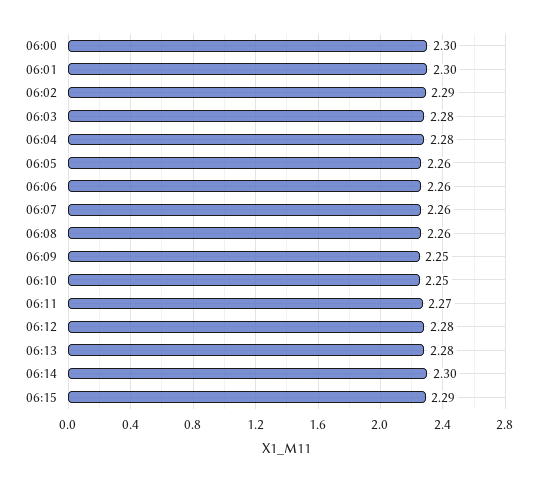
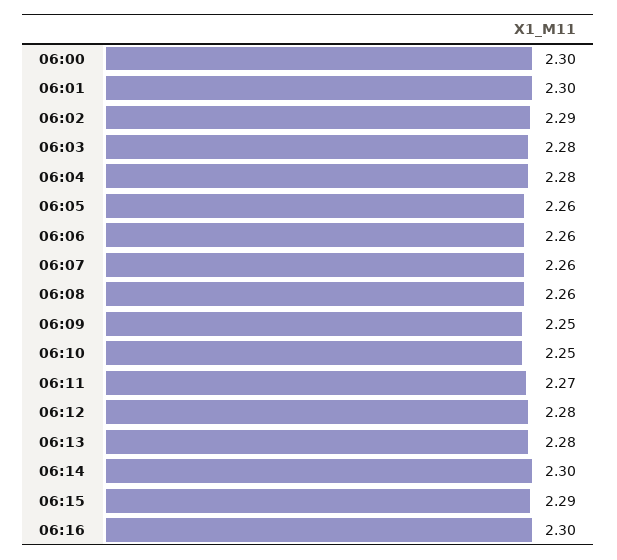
06:16: none -> 2.3

